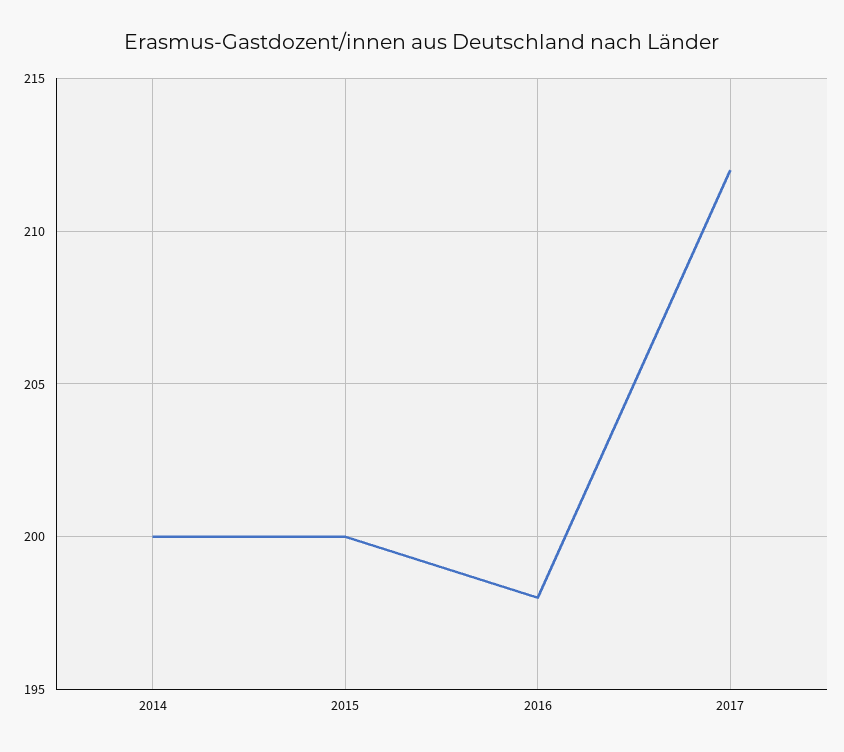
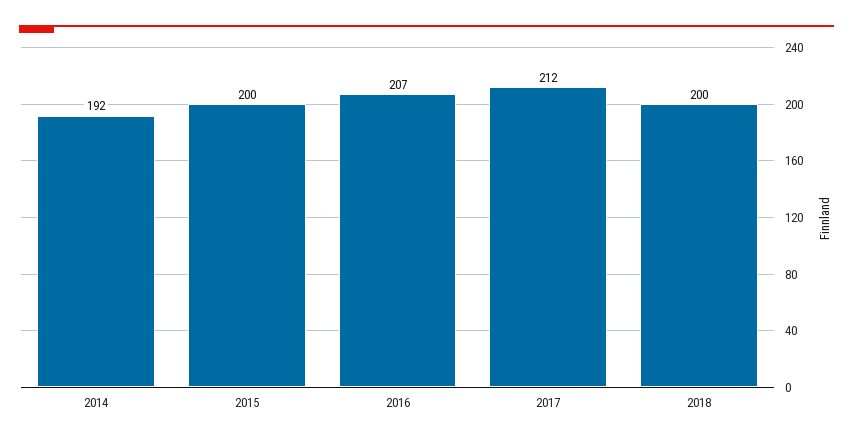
2014: 200 -> 192
2016: 198 -> 207
2018: none -> 200

